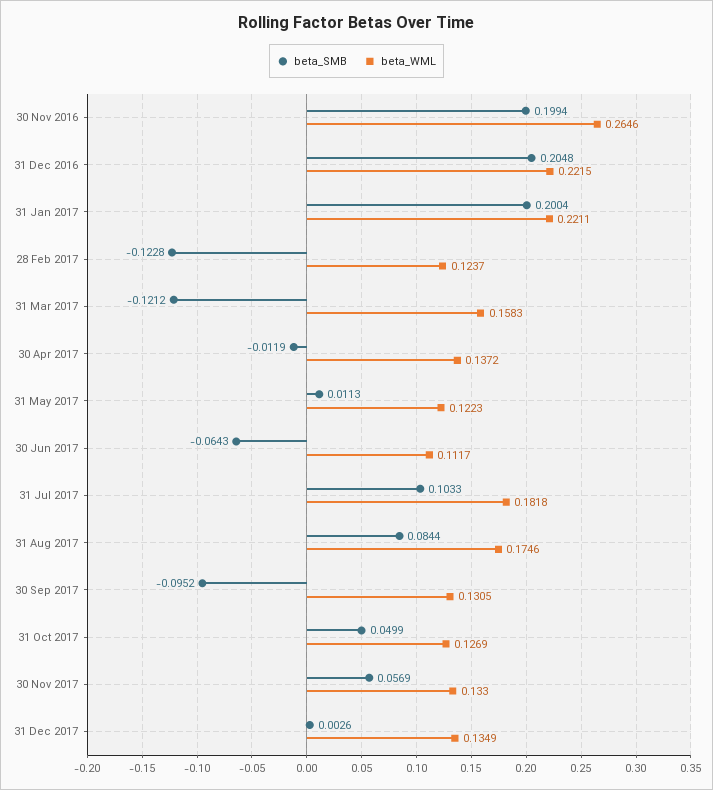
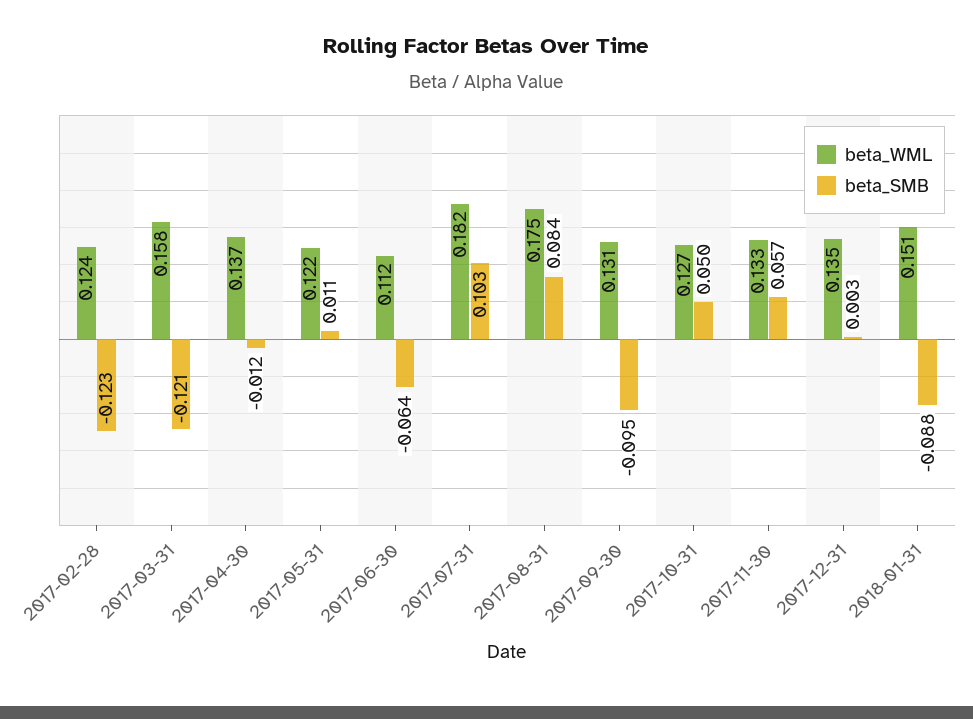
beta_SMB, 30 Nov 2016: 0.1994 -> none
beta_WML, 30 Nov 2016: 0.2646 -> none
beta_SMB, 31 Dec 2016: 0.2048 -> none
beta_WML, 31 Dec 2016: 0.2215 -> none
beta_SMB, 31 Jan 2017: 0.2004 -> none
beta_WML, 31 Jan 2017: 0.2211 -> none
beta_WML, 2018-01-31: none -> 0.151
beta_SMB, 2018-01-31: none -> -0.088

